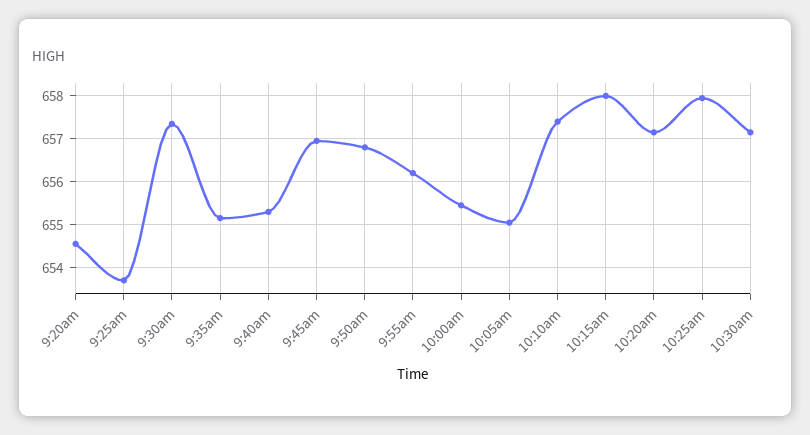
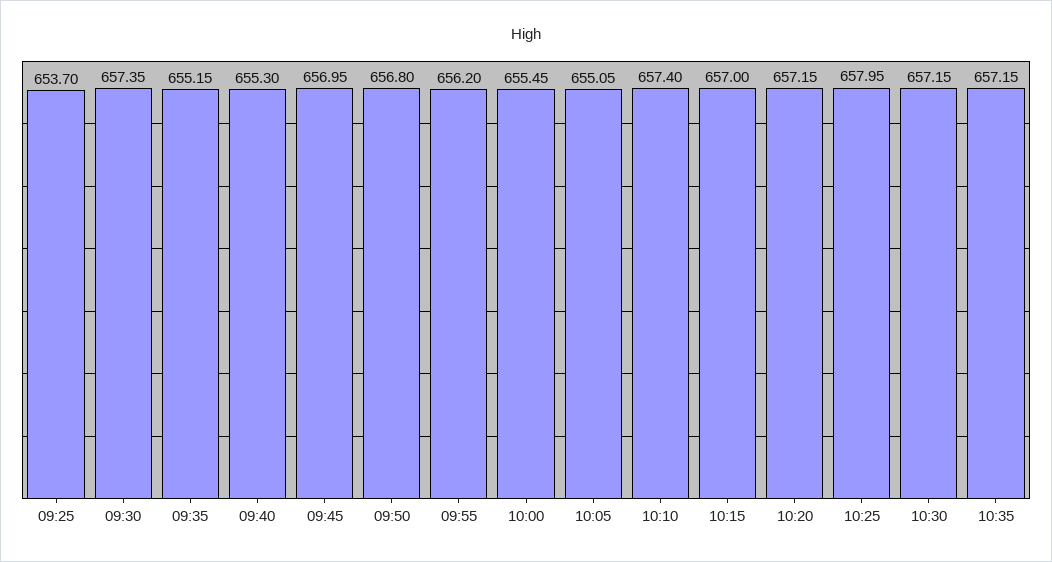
9:20am: 654.6 -> none
10:15am: 658 -> 657
10:35: none -> 657.15

